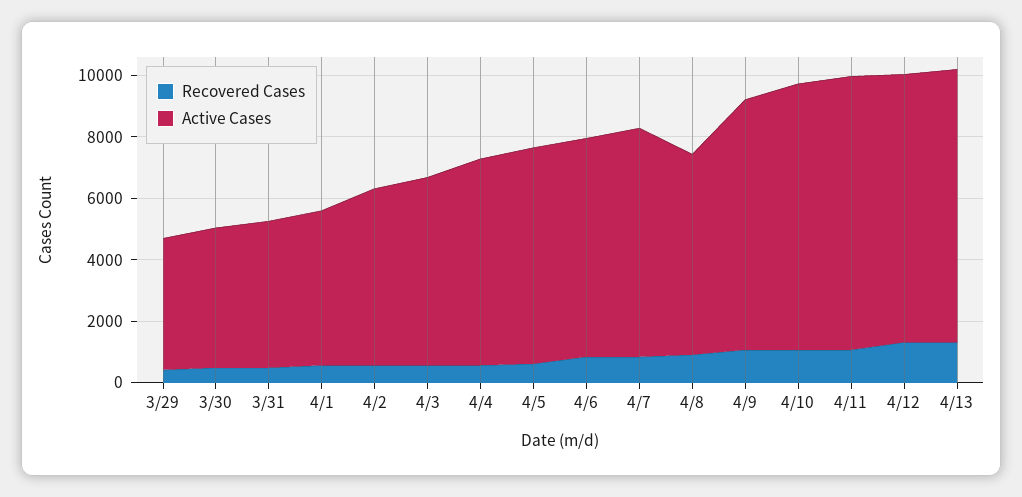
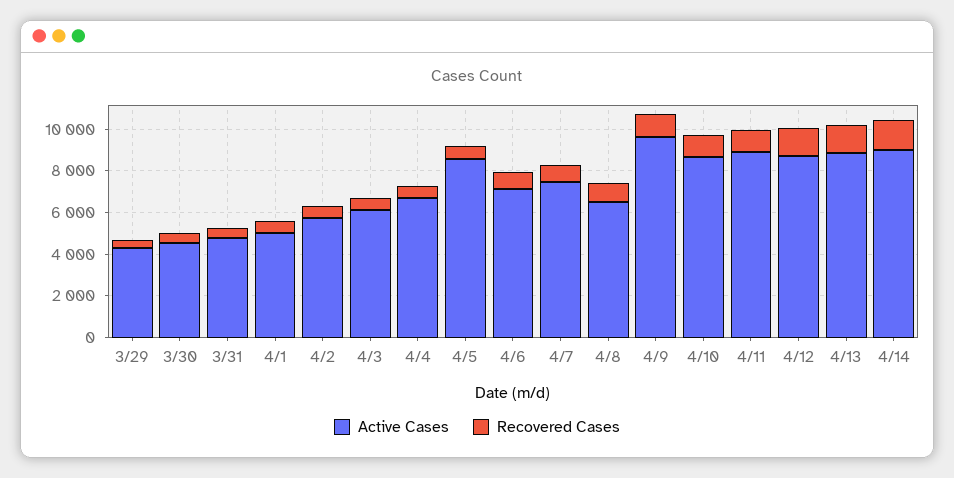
Active Cases, 4/5: 7000 -> 8500
Active Cases, 4/9: 8000 -> 9500
Active Cases, 4/14: none -> 9000
Recovered Cases, 4/14: none -> 1500

